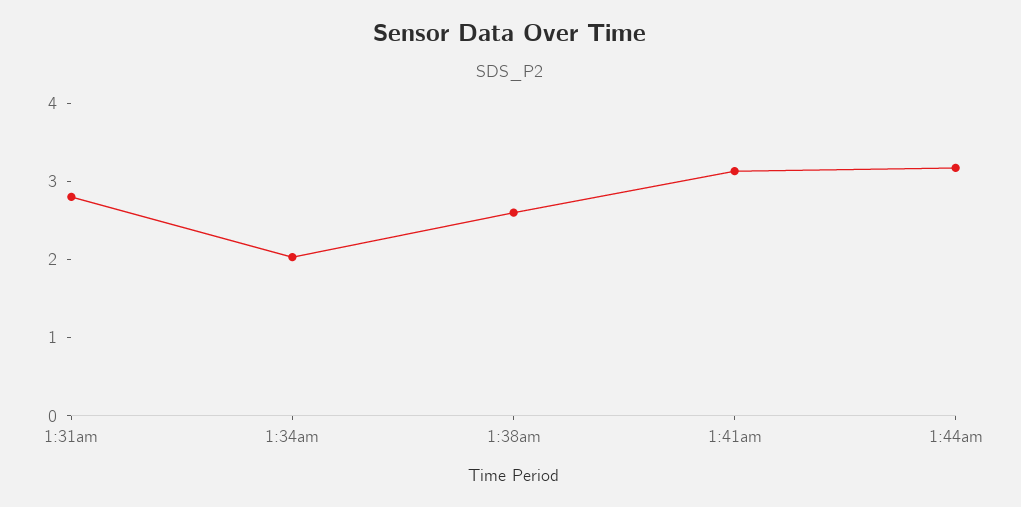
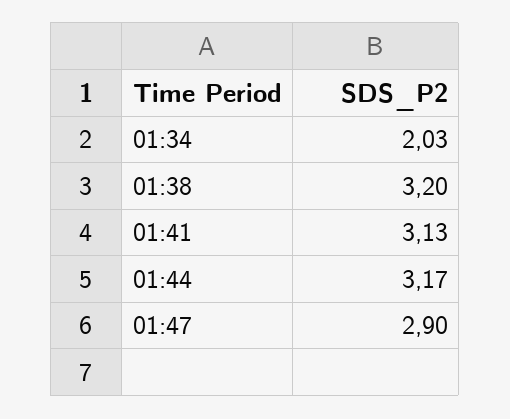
1:31am: 2.8 -> none
1:38am: 2.6 -> 3.2
01:47: none -> 2.9

